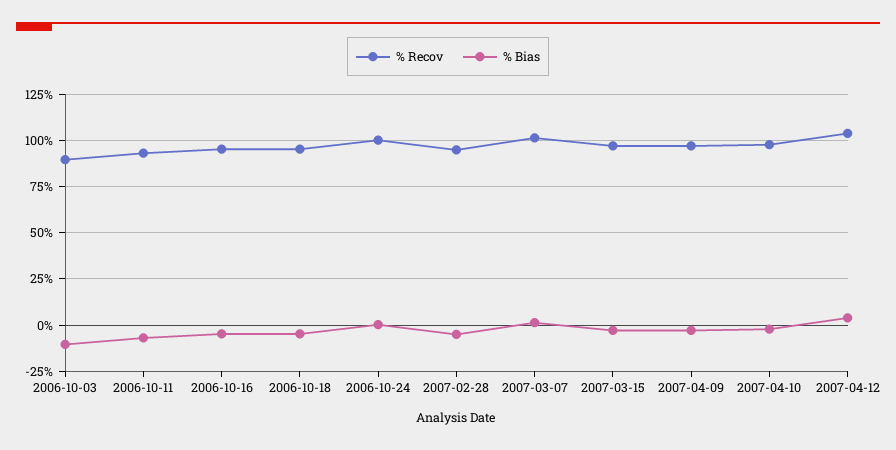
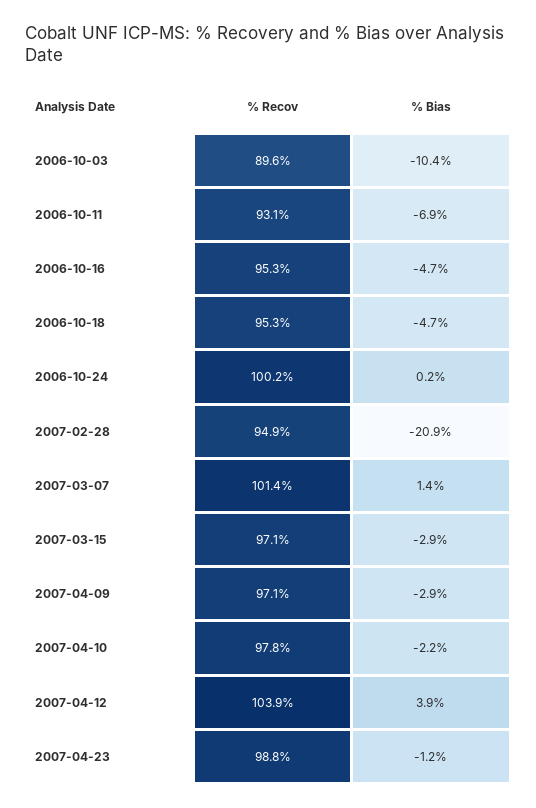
% Bias, 2007-02-28: -5 -> -20.9
% Recov, 2007-04-23: none -> 98.8
% Bias, 2007-04-23: none -> -1.2

